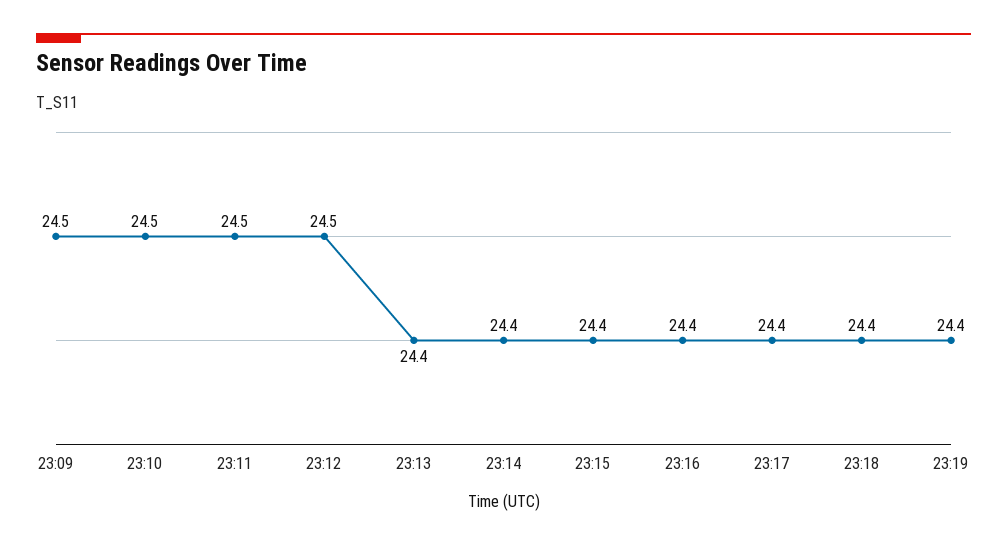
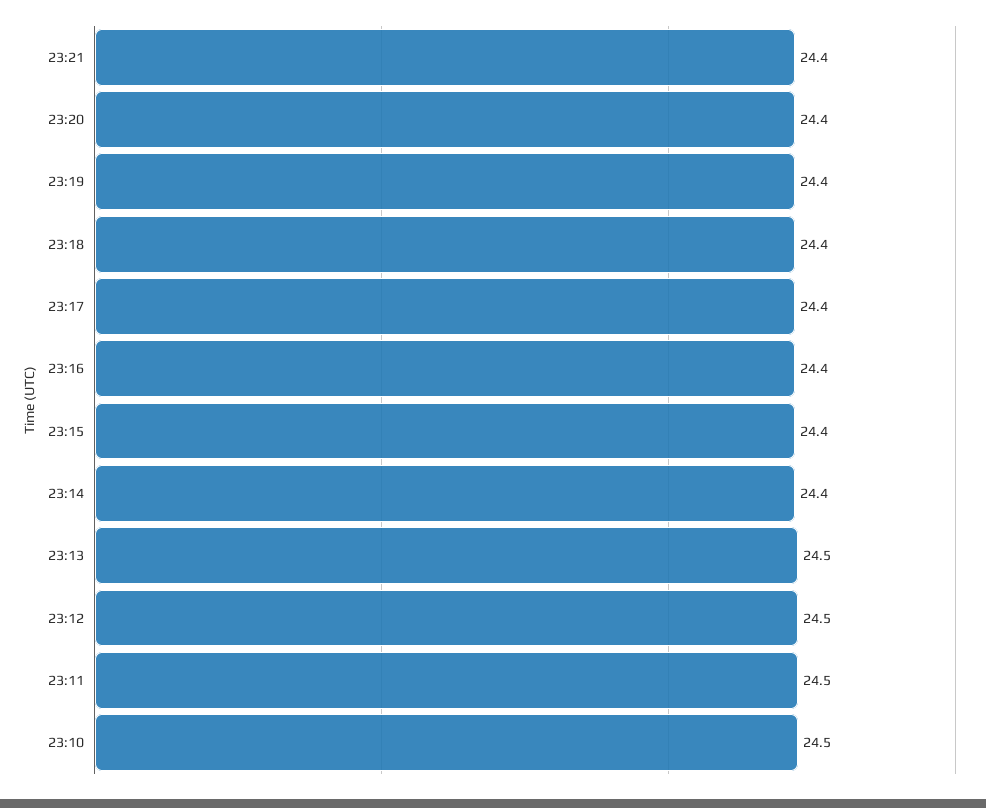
23:09: 24.5 -> none
23:13: 24.4 -> 24.5
23:21: none -> 24.4
23:20: none -> 24.4

